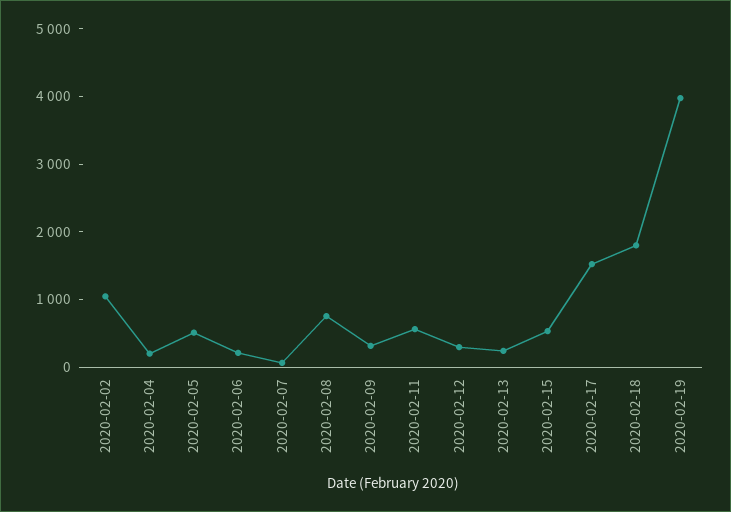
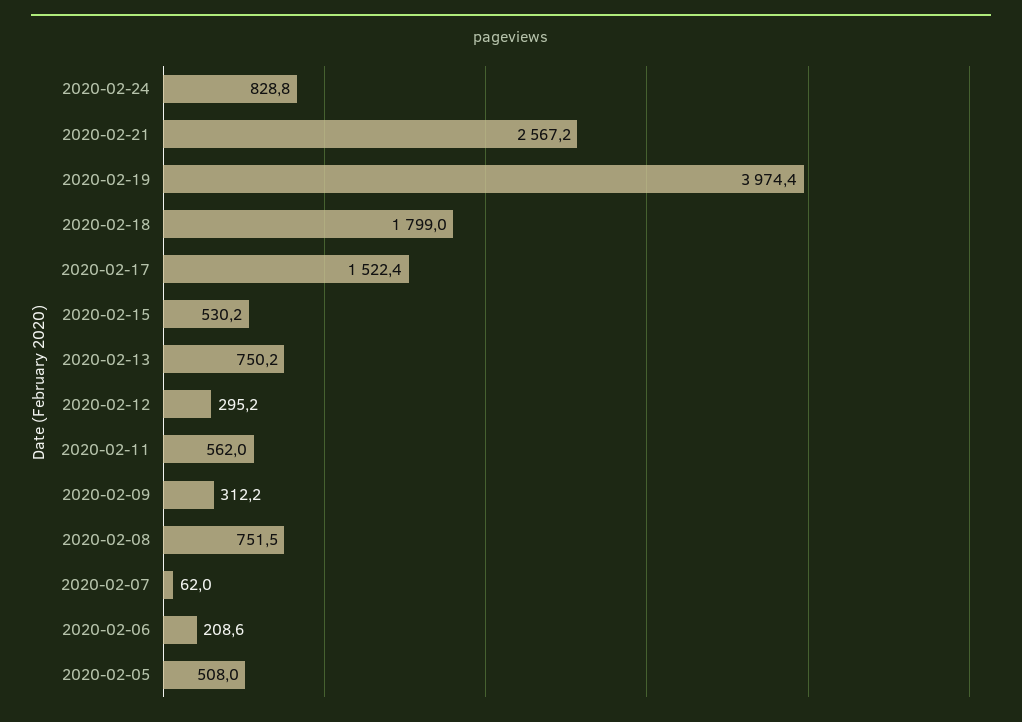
2020-02-02: 1000 -> none
2020-02-04: 200 -> none
2020-02-13: 200 -> 750.2
2020-02-24: none -> 828.8
2020-02-21: none -> 2567.2

